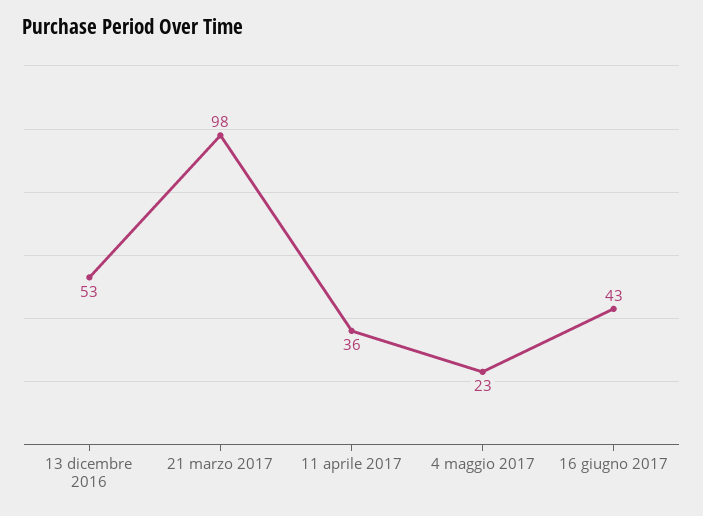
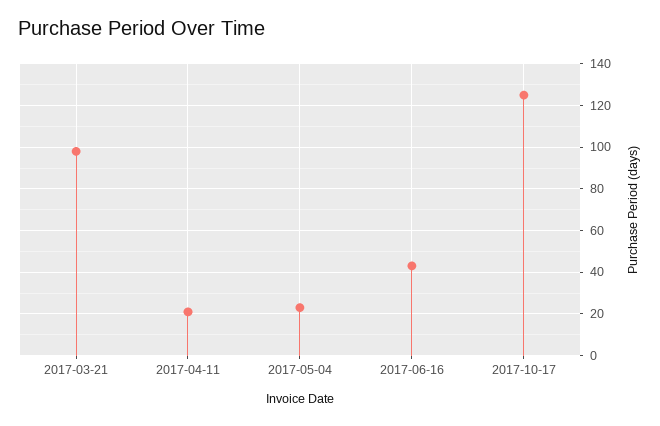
13 dicembre 2016: 53 -> none
11 aprile 2017: 36 -> 20
2017-10-17: none -> 125

